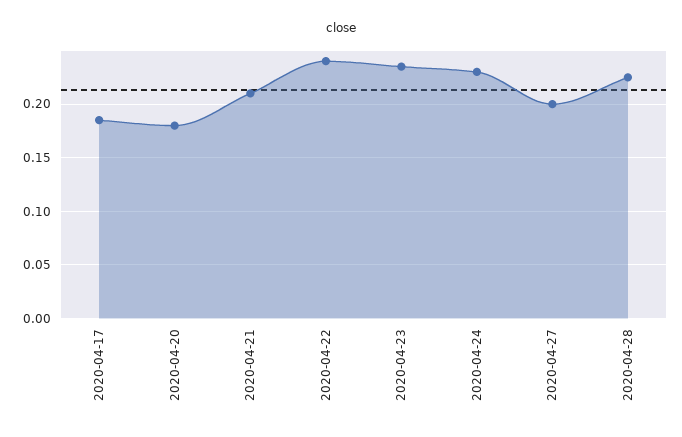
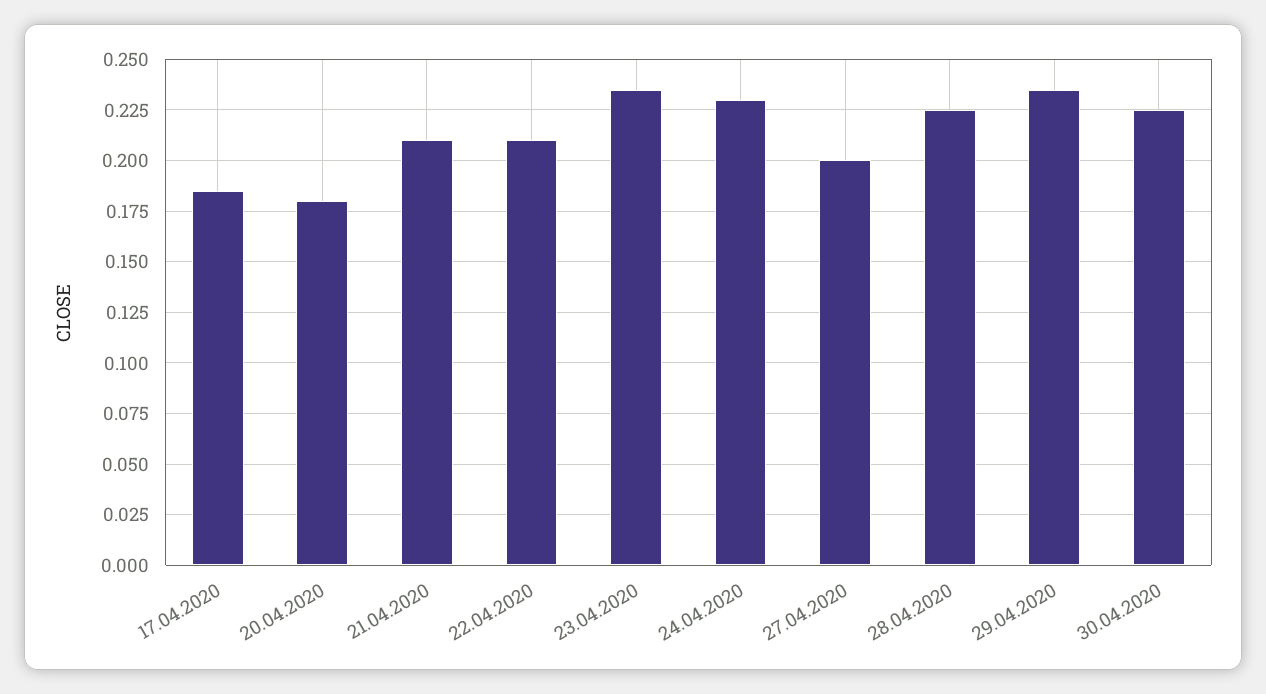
2020-04-22: 0.24 -> 0.21
29.04.2020: none -> 0.235
30.04.2020: none -> 0.225

